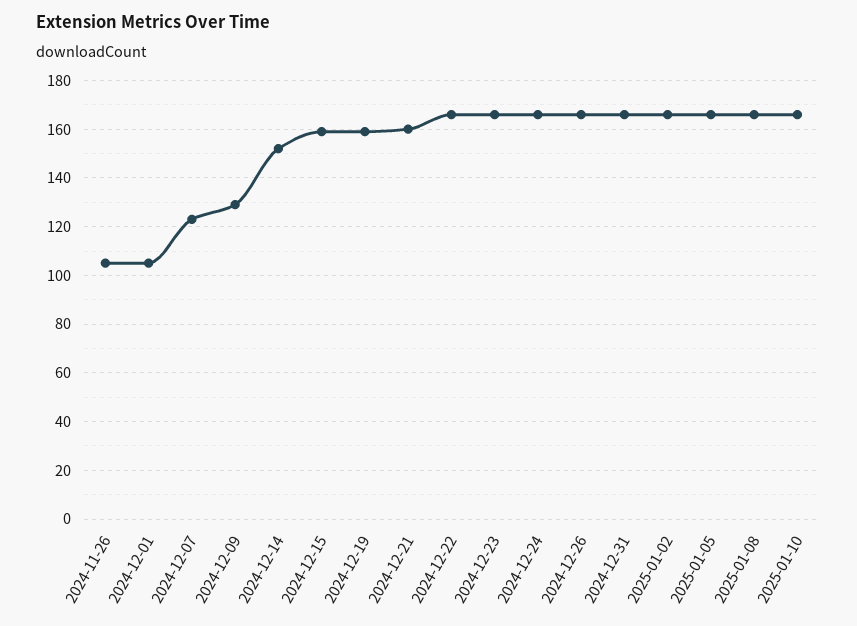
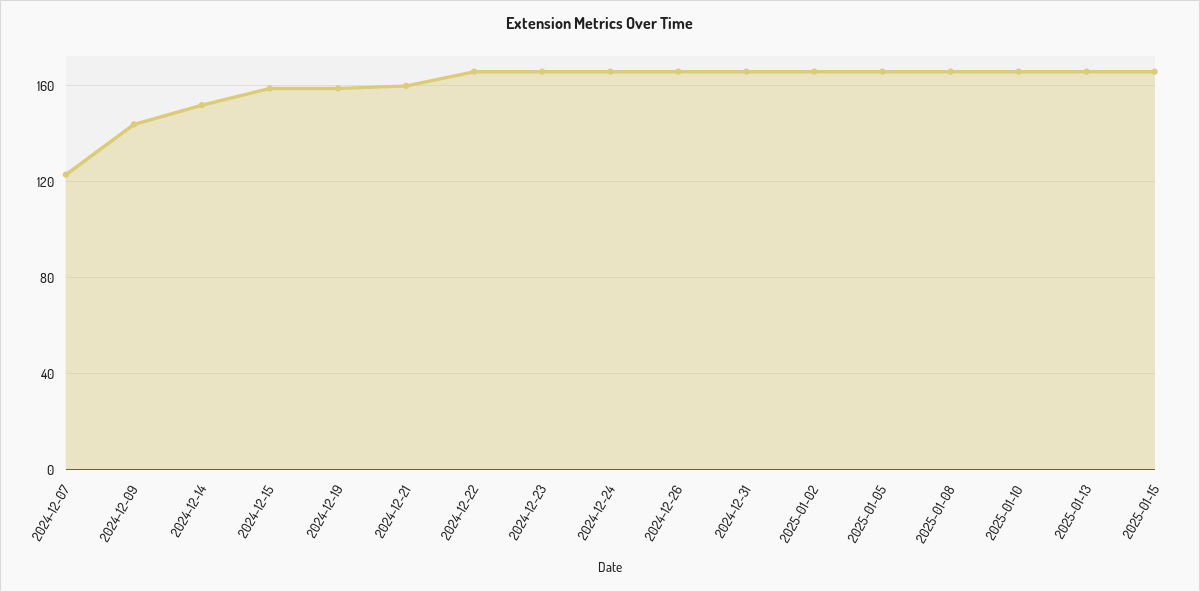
2024-11-26: 105 -> none
2024-12-01: 105 -> none
2024-12-09: 130 -> 145
2025-01-13: none -> 165
2025-01-15: none -> 165

